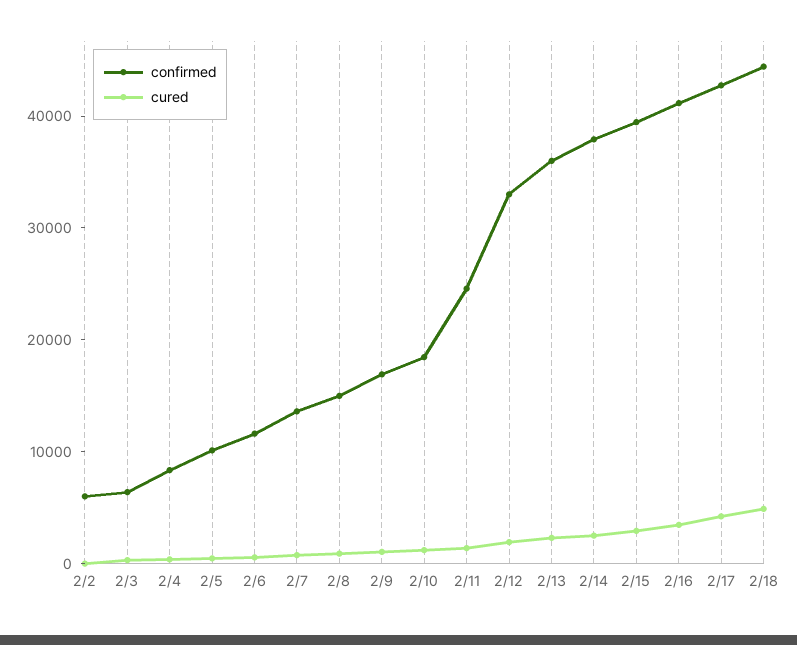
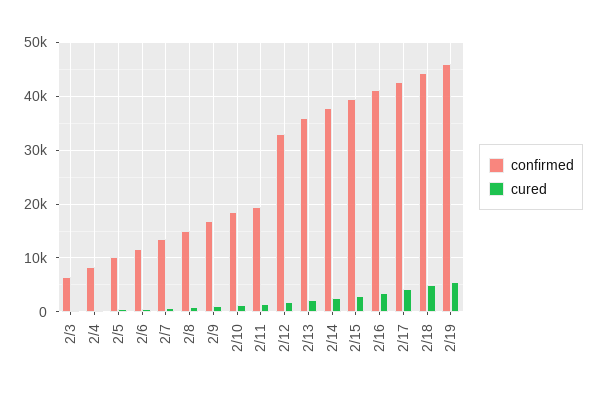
confirmed, 2/2: 6000 -> none
cured, 2/2: 0 -> none
confirmed, 2/11: 24000 -> 20000
confirmed, 2/19: none -> 46000
cured, 2/19: none -> 6000

